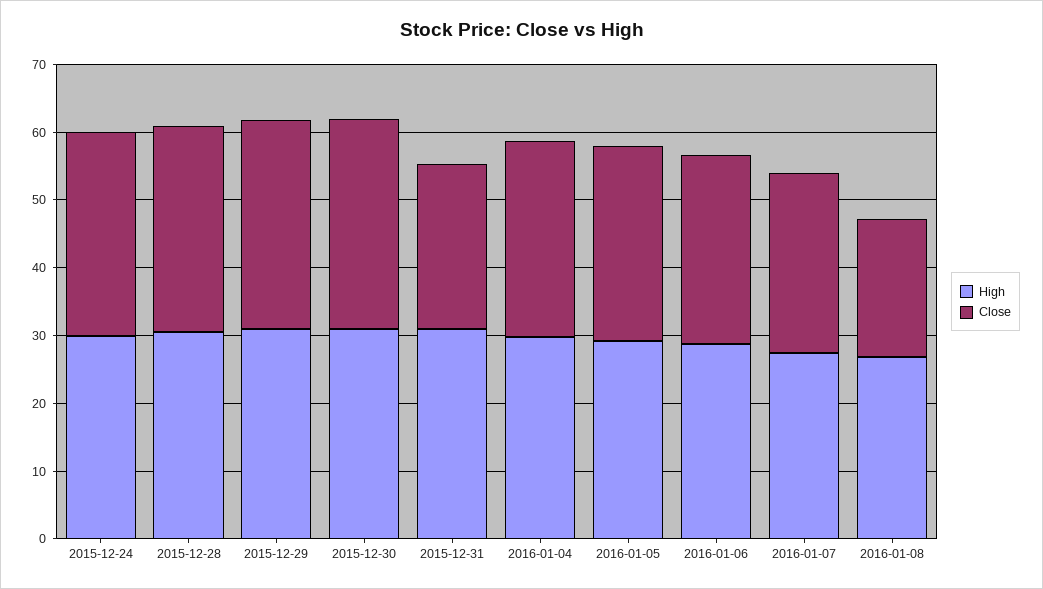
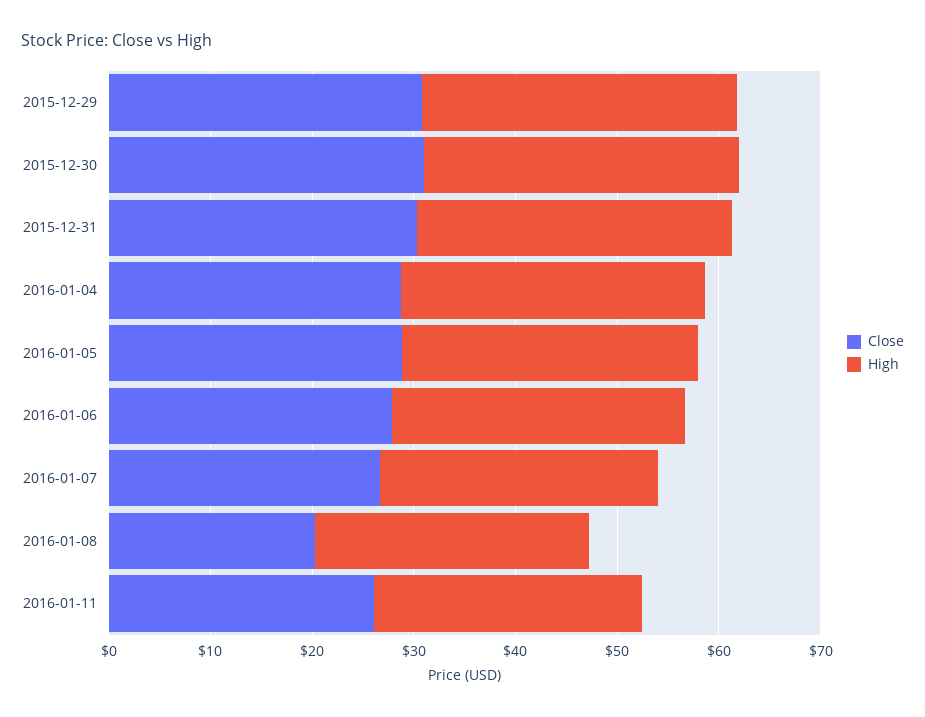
High, 2015-12-24: 30 -> none
Close, 2015-12-24: 30 -> none
High, 2015-12-28: 30 -> none
Close, 2015-12-28: 30 -> none
Close, 2015-12-31: 24 -> 30
Close, 2016-01-11: none -> 26
High, 2016-01-11: none -> 26

